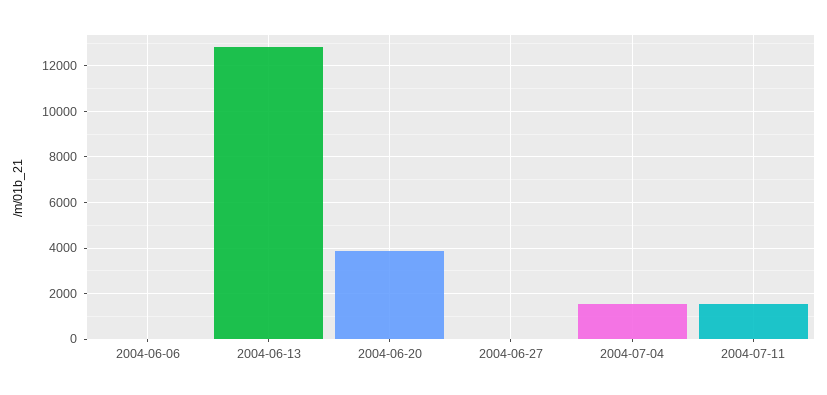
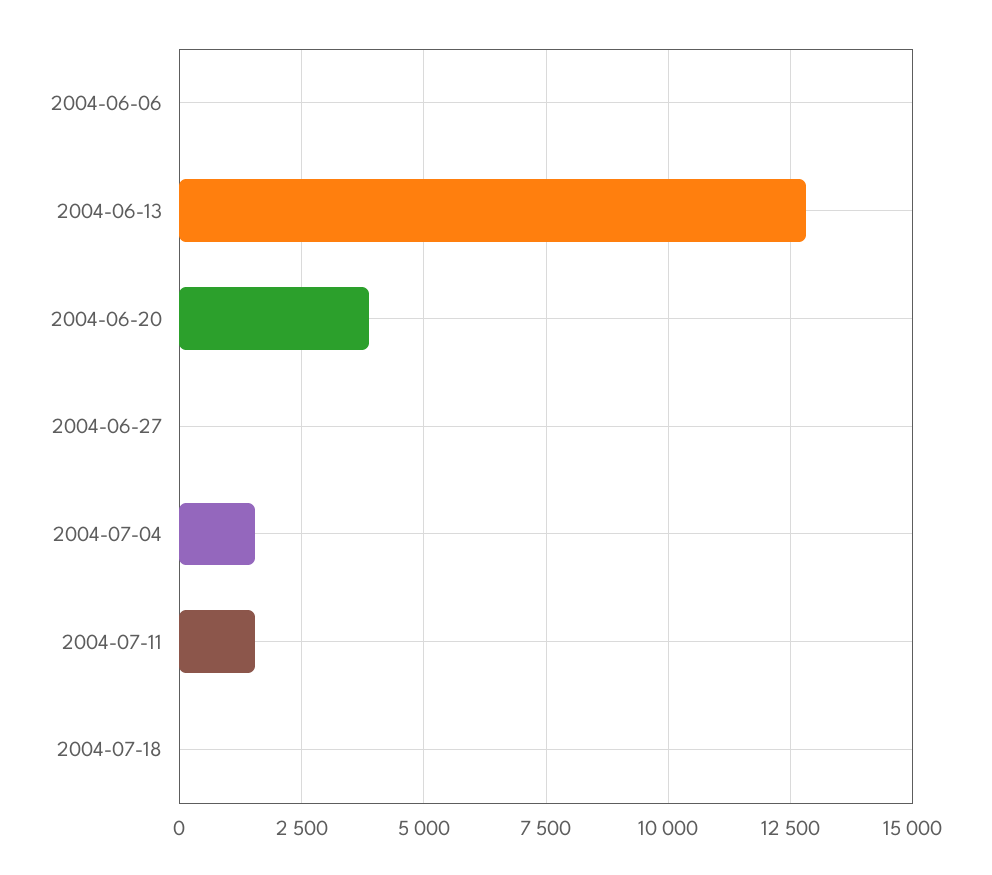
2004-07-18: none -> 0

